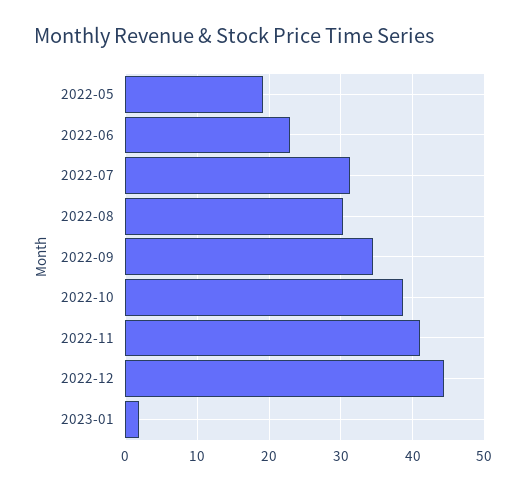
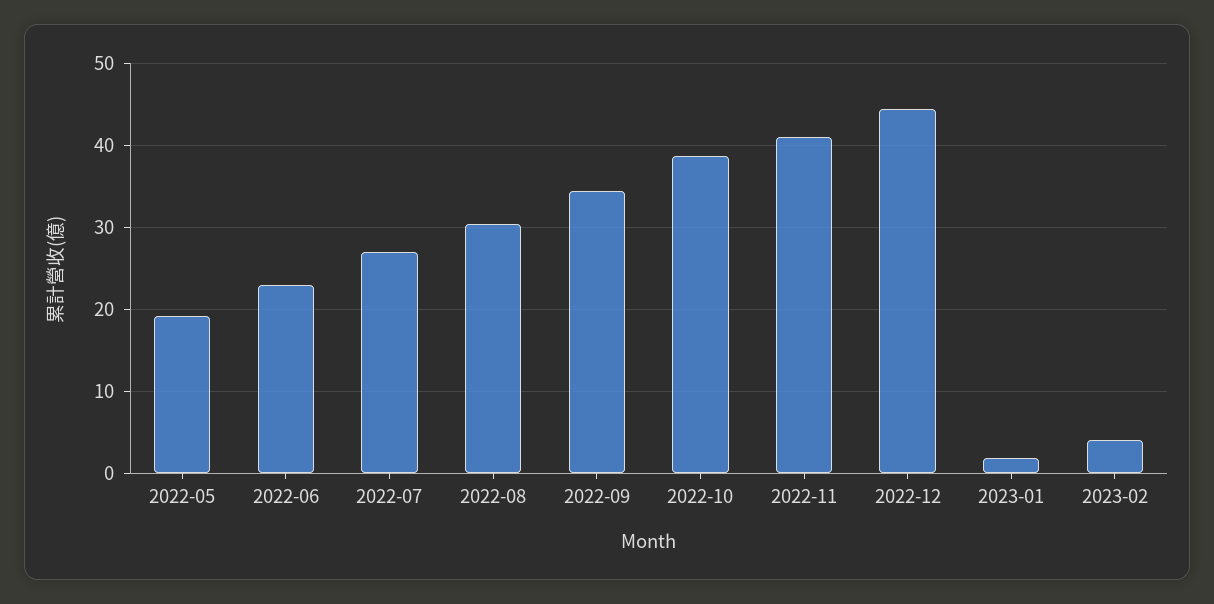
2022-07: 31 -> 27
2023-02: none -> 4

